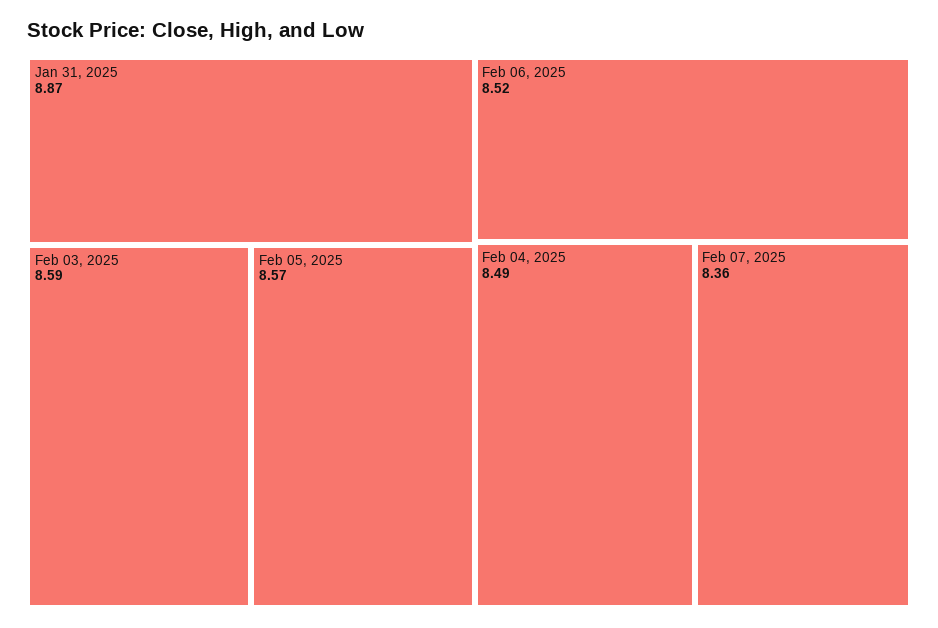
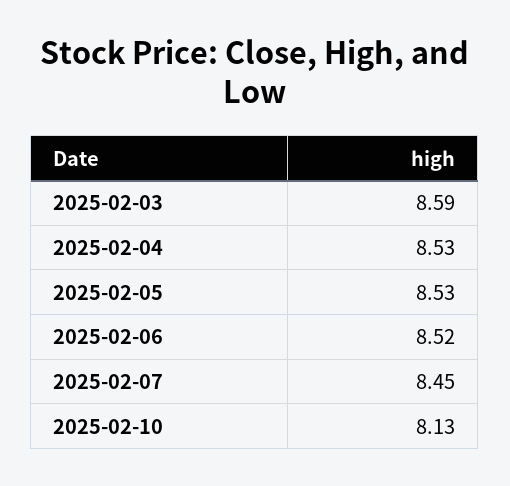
Jan 31, 2025: 8.87 -> none
Feb 05, 2025: 8.57 -> 8.53
Feb 04, 2025: 8.49 -> 8.53
Feb 07, 2025: 8.36 -> 8.45
2025-02-10: none -> 8.13

